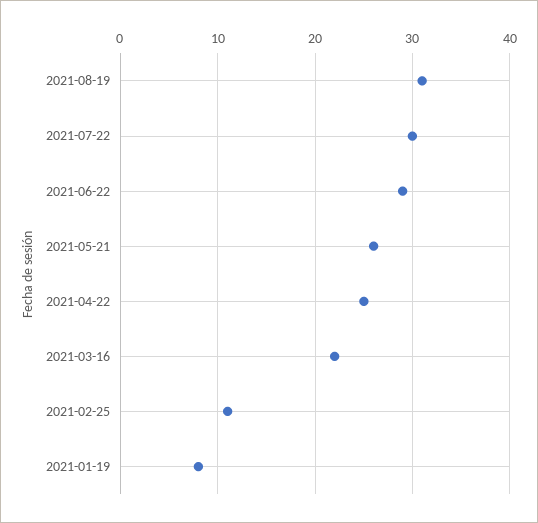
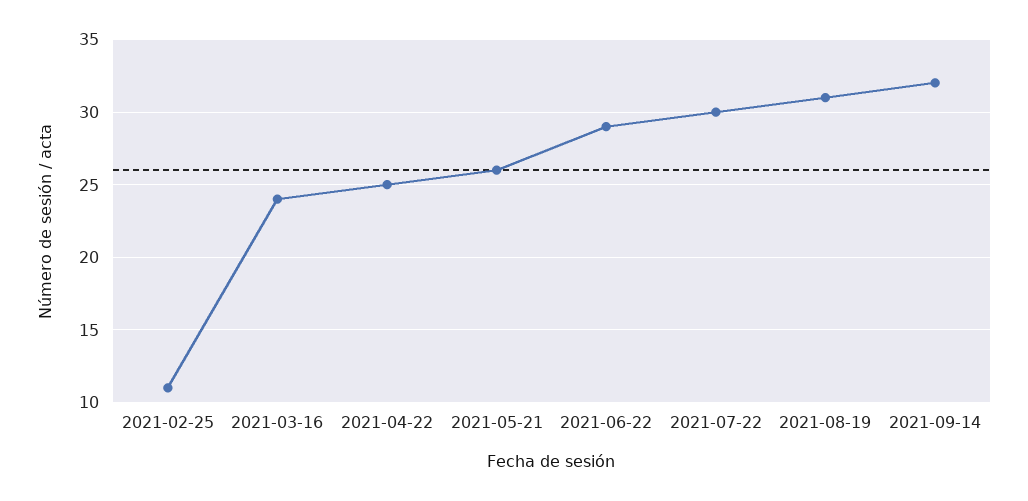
2021-03-16: 22 -> 24
2021-01-19: 8 -> none
2021-09-14: none -> 32

